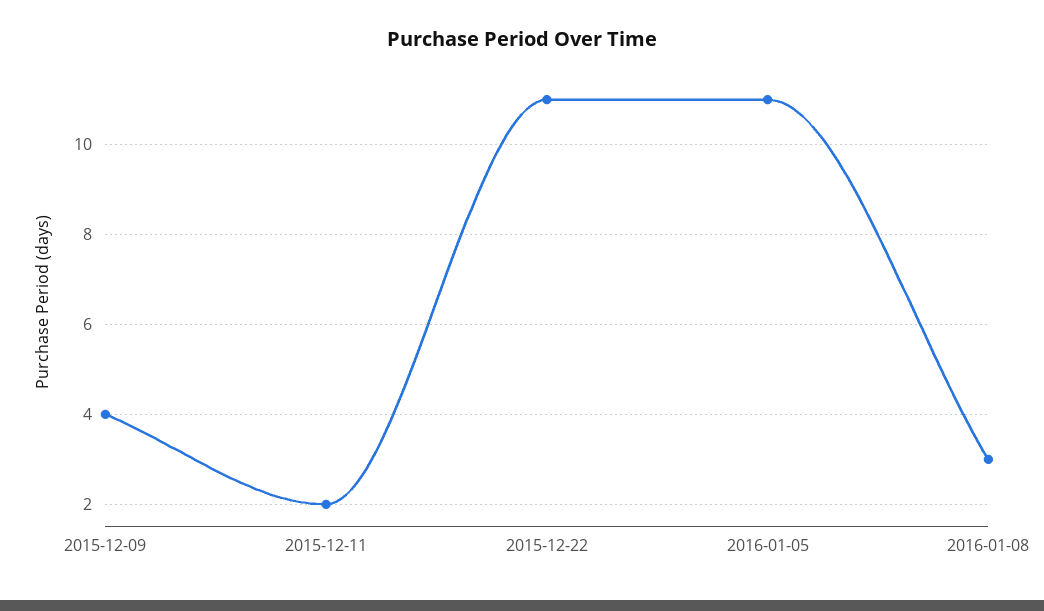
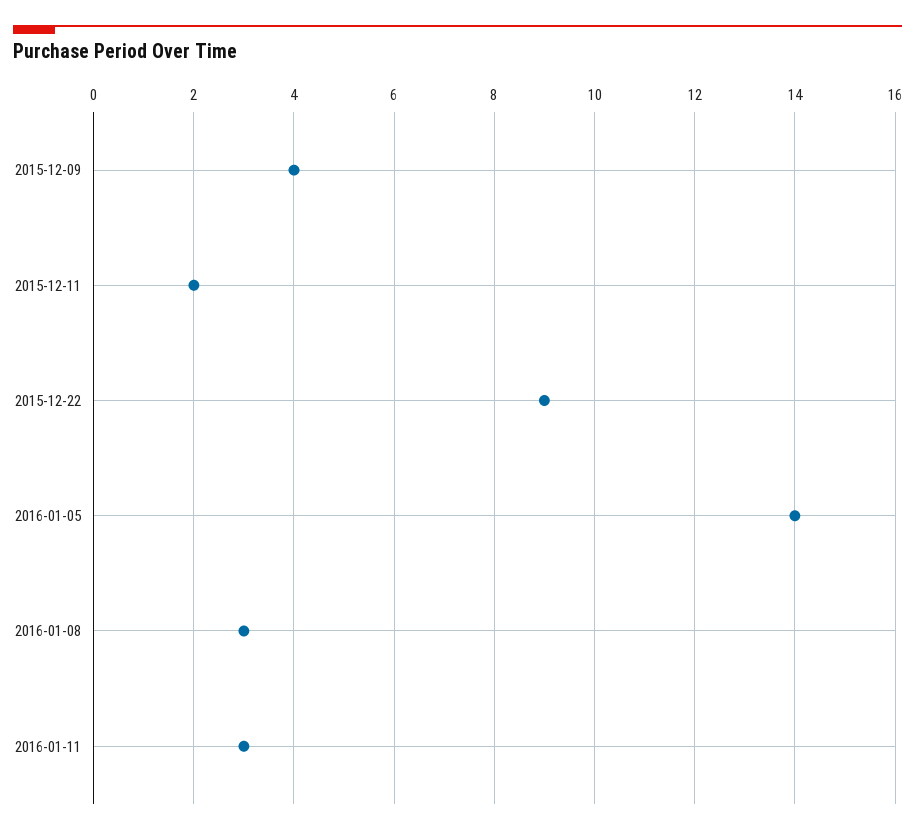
2015-12-22: 11 -> 9
2016-01-05: 11 -> 14
2016-01-11: none -> 3

